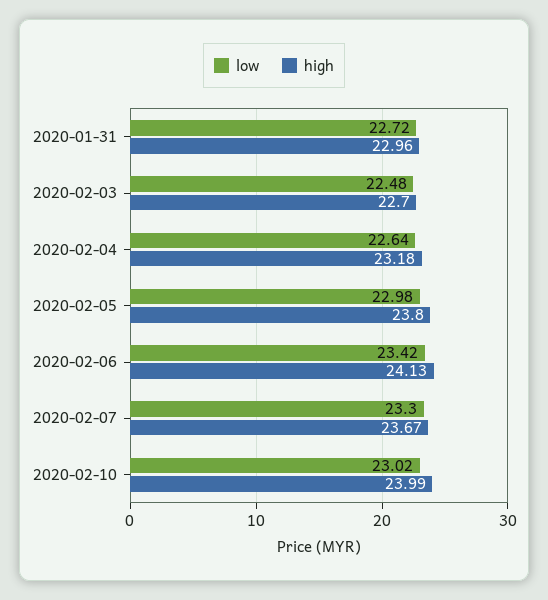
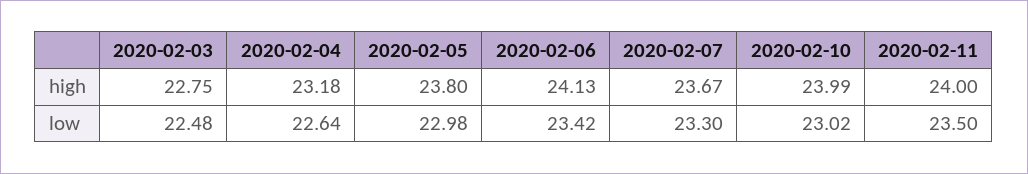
low, 2020-01-31: 22.72 -> none
high, 2020-01-31: 22.96 -> none
high, 2020-02-03: 22.7 -> 22.75
high, 2020-02-11: none -> 24
low, 2020-02-11: none -> 23.5

